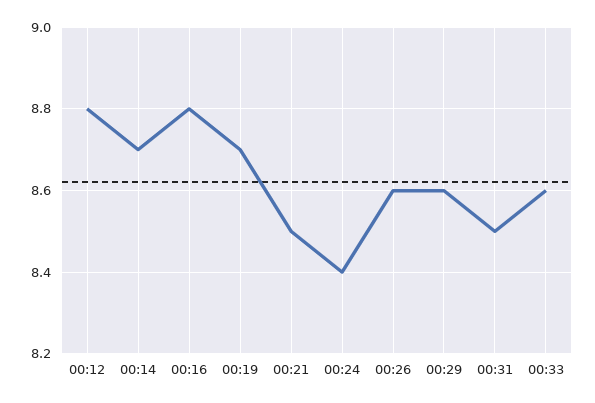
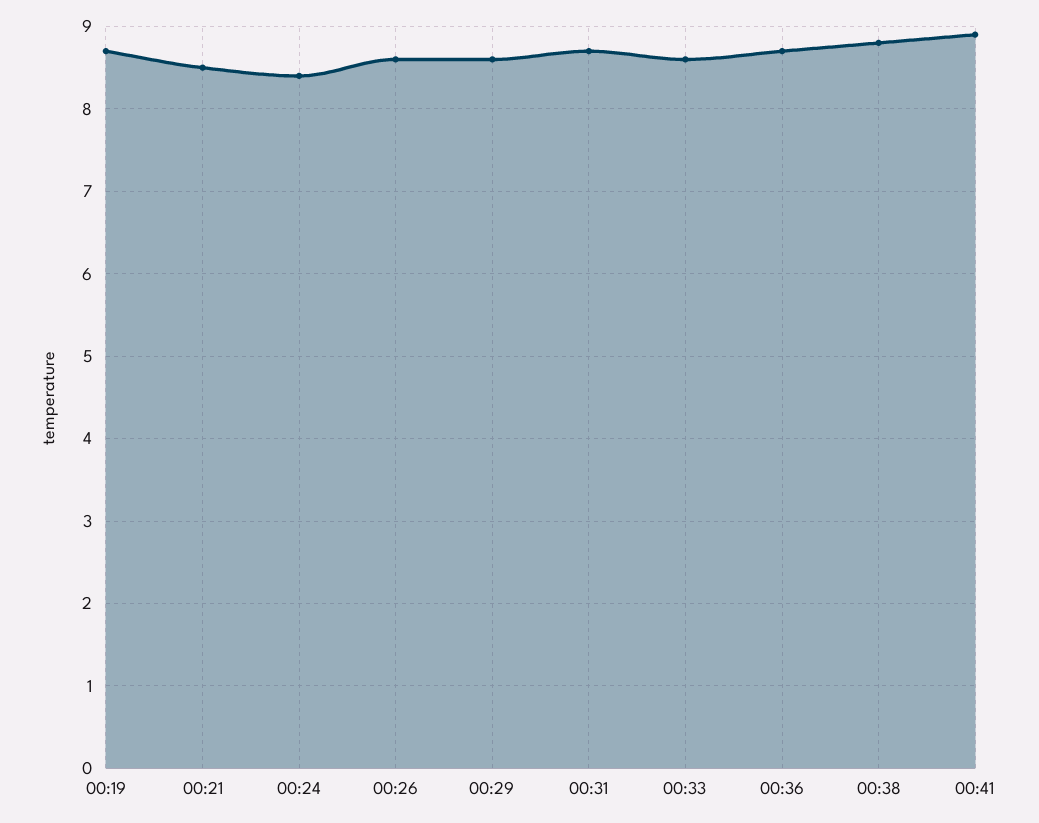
00:12: 8.8 -> none
00:14: 8.7 -> none
00:16: 8.8 -> none
00:31: 8.5 -> 8.7
00:36: none -> 8.7
00:38: none -> 8.8
00:41: none -> 8.9

